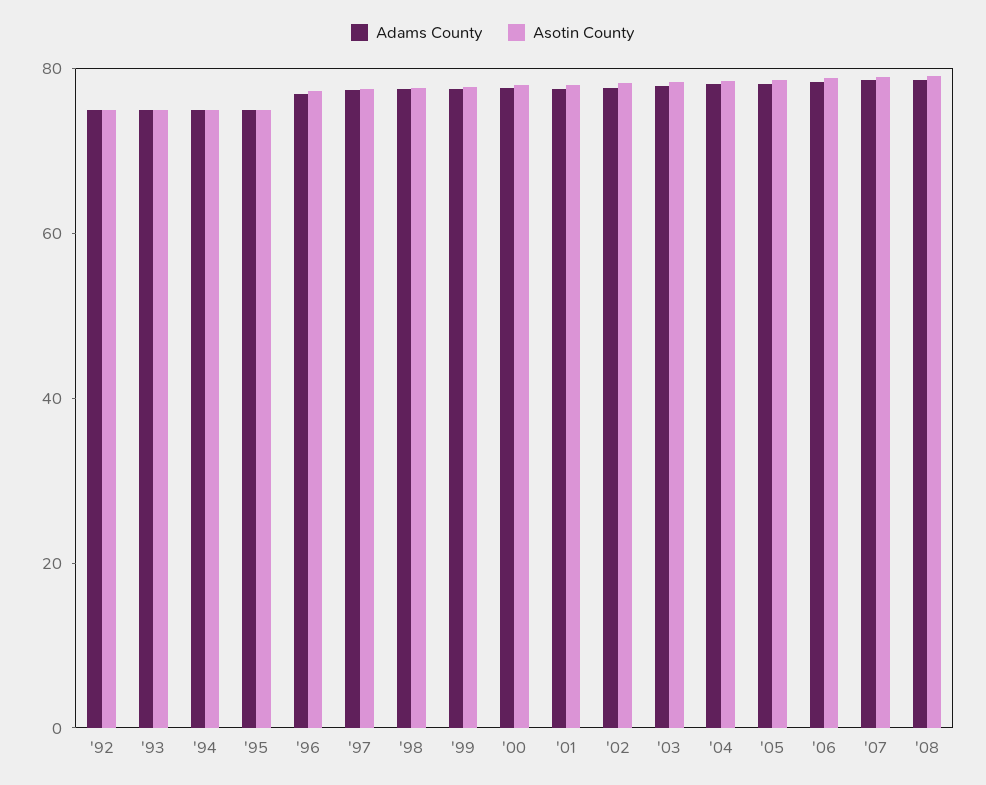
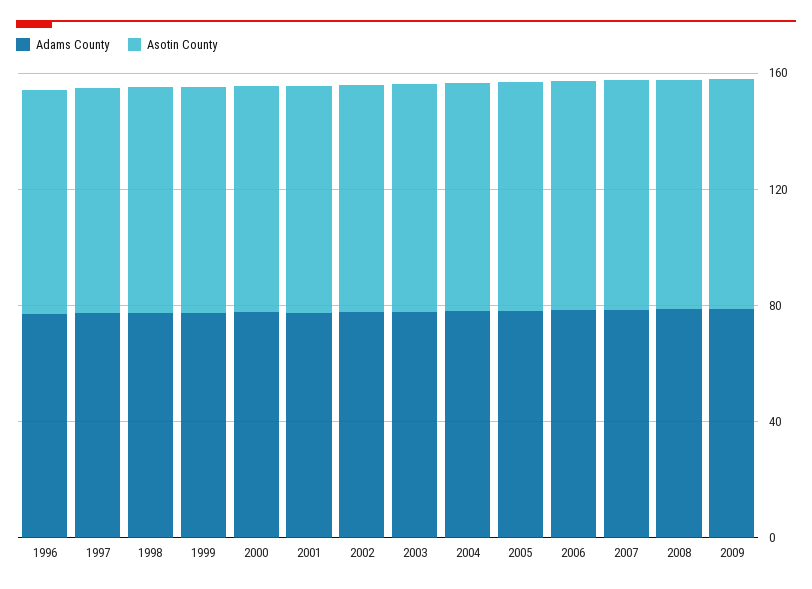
Adams County, '92: 75 -> none
Asotin County, '92: 75 -> none
Adams County, '93: 75 -> none
Asotin County, '93: 75 -> none
Adams County, '94: 75 -> none
Asotin County, '94: 75 -> none
Adams County, '95: 75 -> none
Asotin County, '95: 75 -> none
Adams County, 2009: none -> 80
Asotin County, 2009: none -> 80

